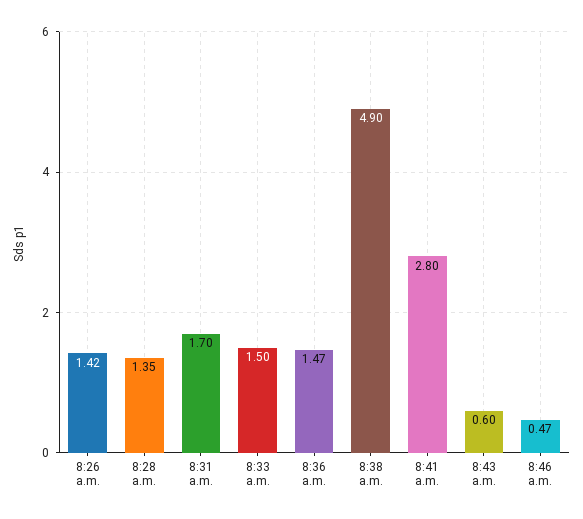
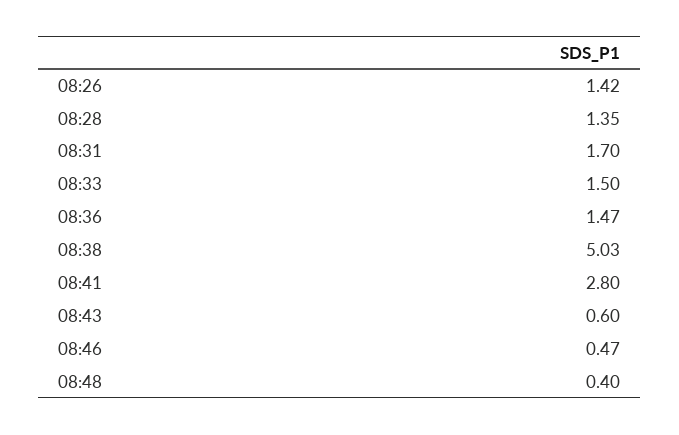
8:38 a.m.: 4.9 -> 5.03
08:48: none -> 0.4

